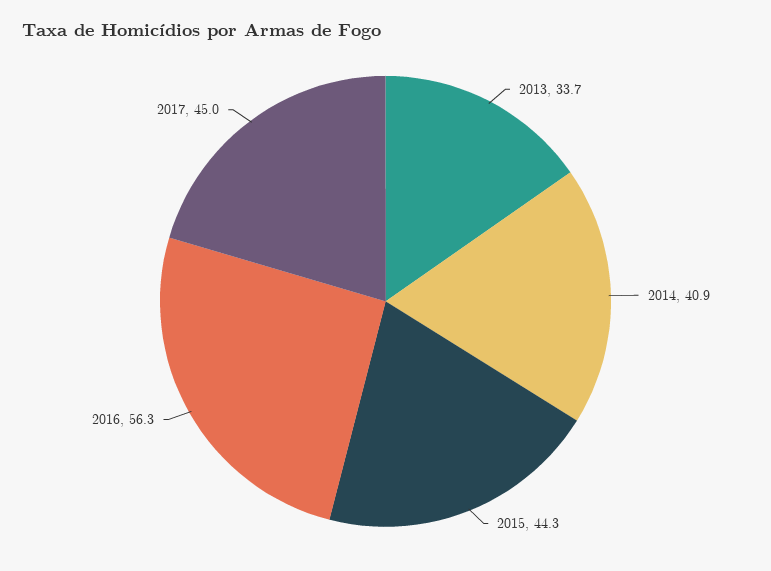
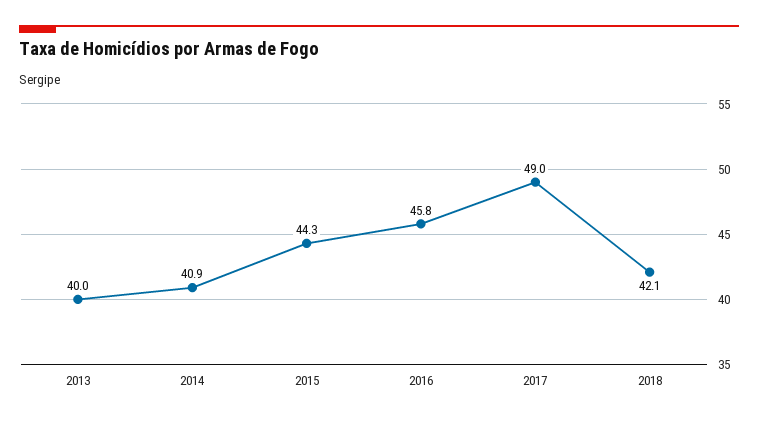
2013: 33.7 -> 40
2016: 56.3 -> 45.8
2017: 45 -> 49
2018: none -> 42.1

